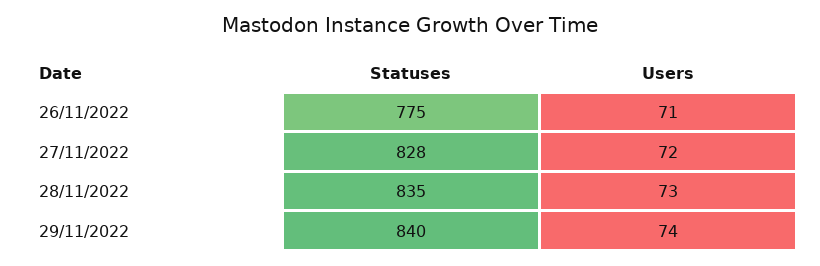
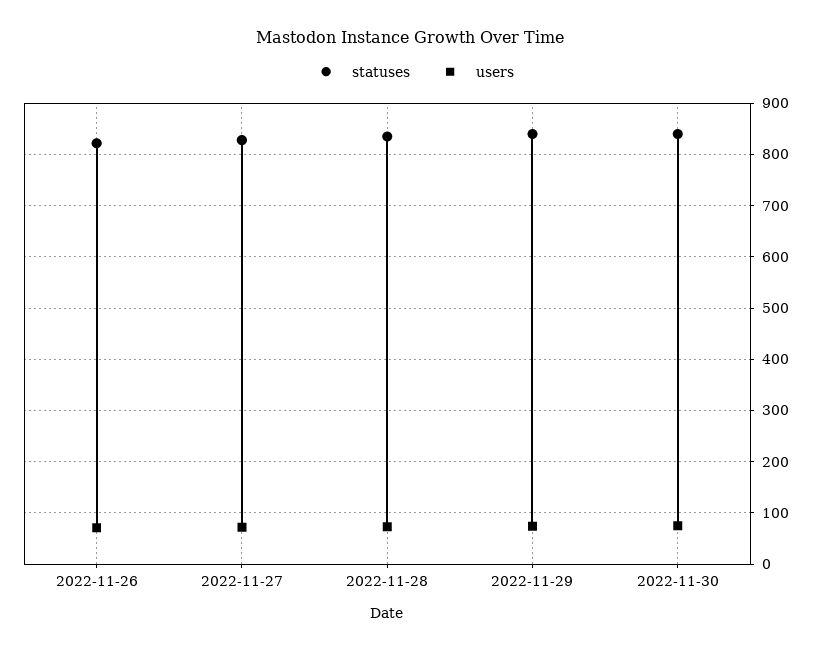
Statuses, 26/11/2022: 775 -> 820
Statuses, 2022-11-30: none -> 840
Users, 2022-11-30: none -> 80

